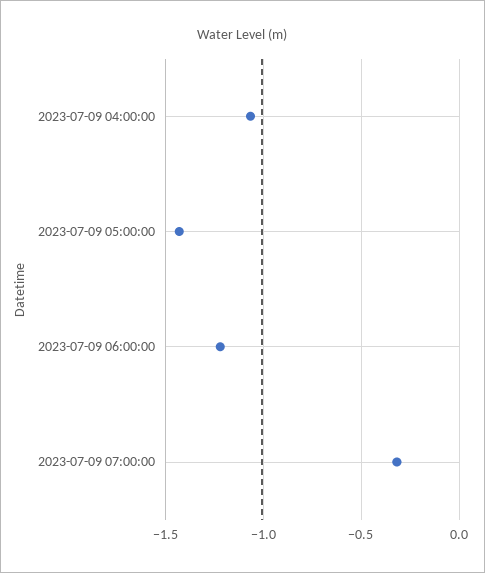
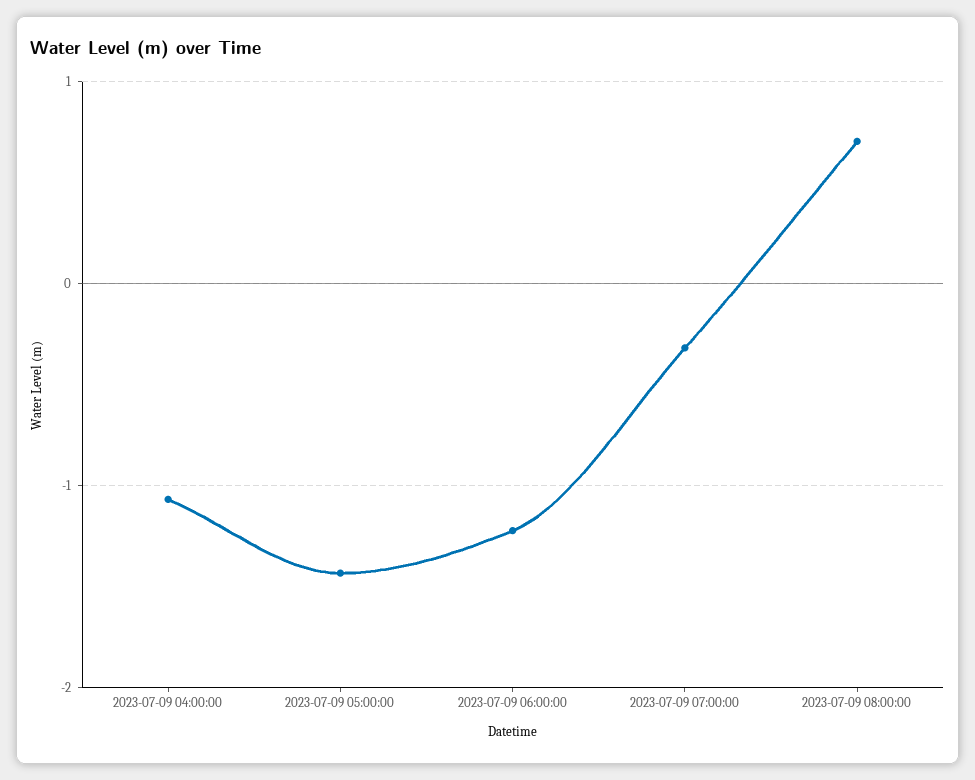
2023-07-09 08:00:00: none -> 0.7

